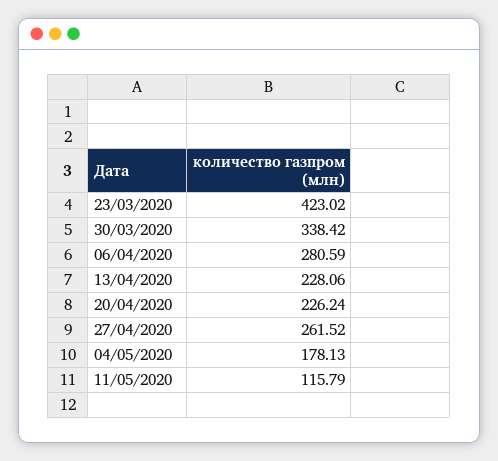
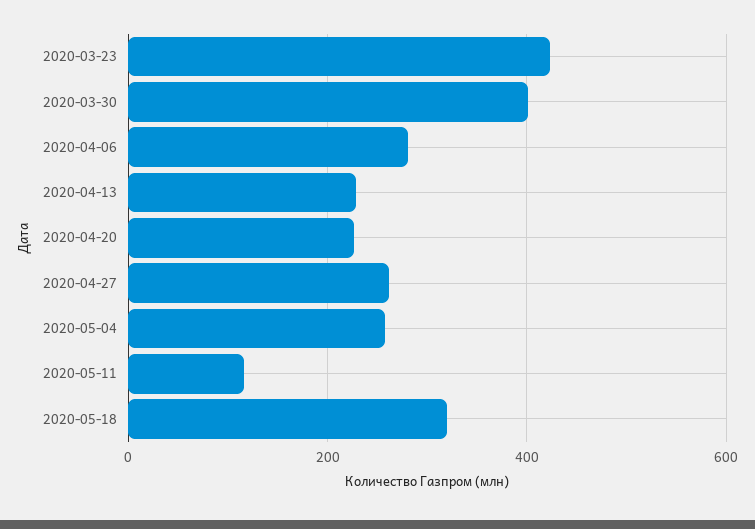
30/03/2020: 338.42 -> 400
04/05/2020: 178.13 -> 260
2020-05-18: none -> 320

